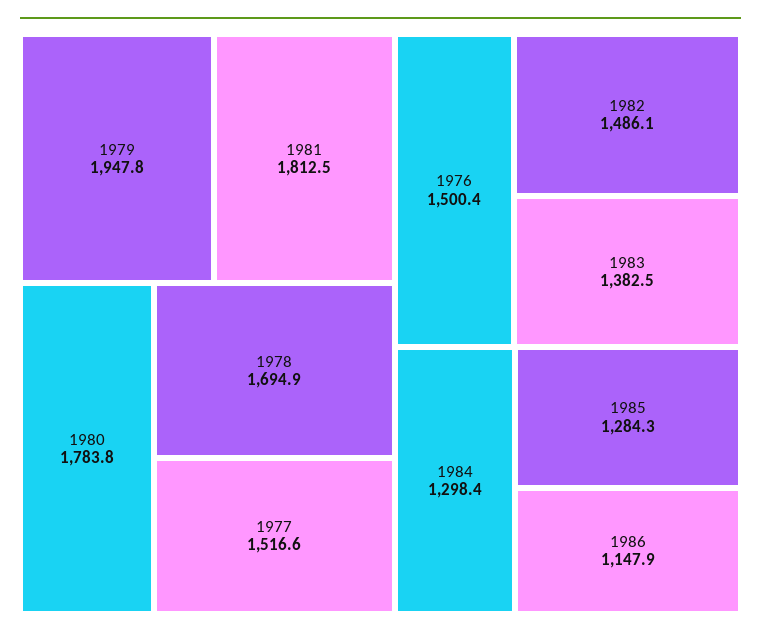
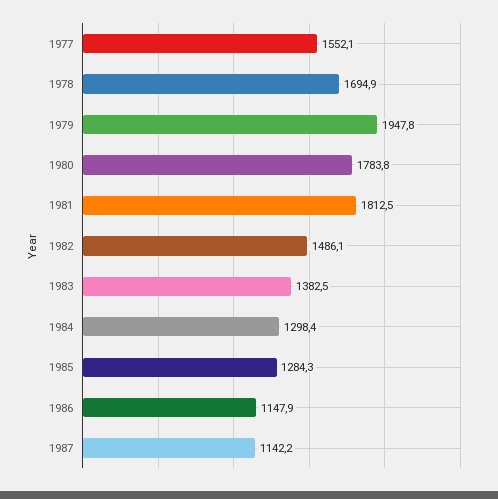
1977: 1516.6 -> 1552.1
1976: 1500.4 -> none
1987: none -> 1142.2

